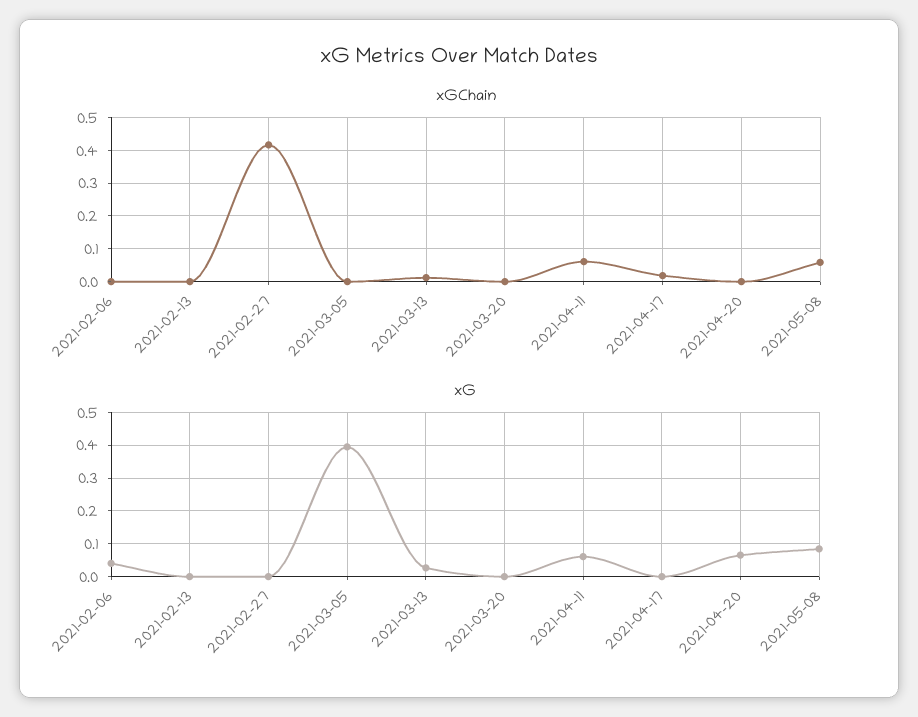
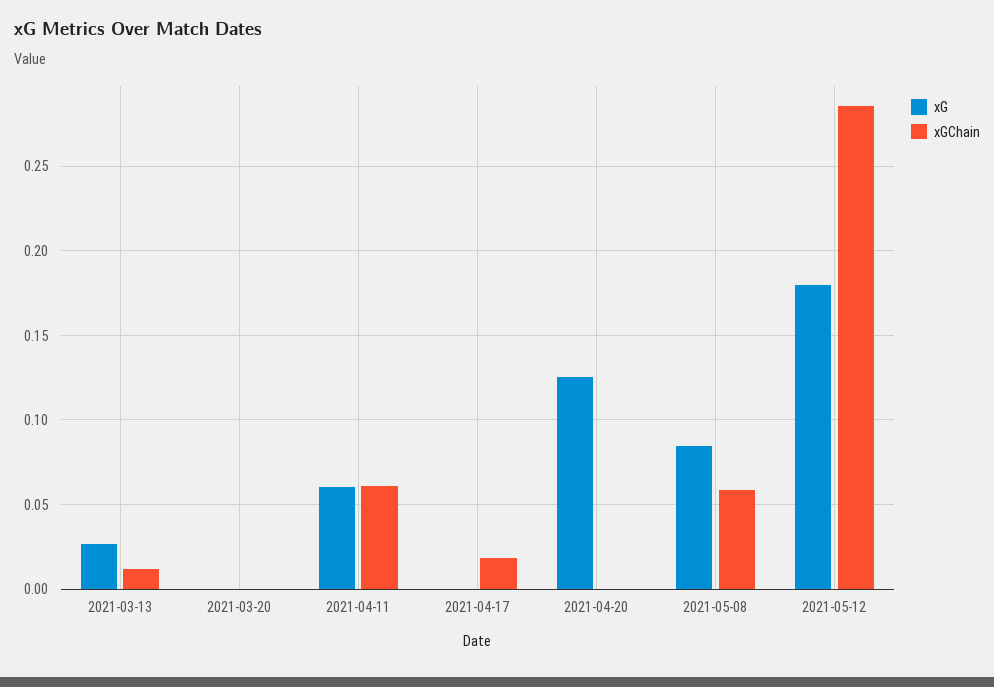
xGChain, 2021-02-06: 0 -> none
xGChain, 2021-02-13: 0 -> none
xGChain, 2021-02-27: 0.42 -> none
xGChain, 2021-03-05: 0 -> none
xG, 2021-02-06: 0.04 -> none
xG, 2021-02-13: 0 -> none
xG, 2021-02-27: 0 -> none
xG, 2021-03-05: 0.4 -> none
xG, 2021-04-20: 0.06 -> 0.125
xG, 2021-05-12: none -> 0.18
xGChain, 2021-05-12: none -> 0.285

